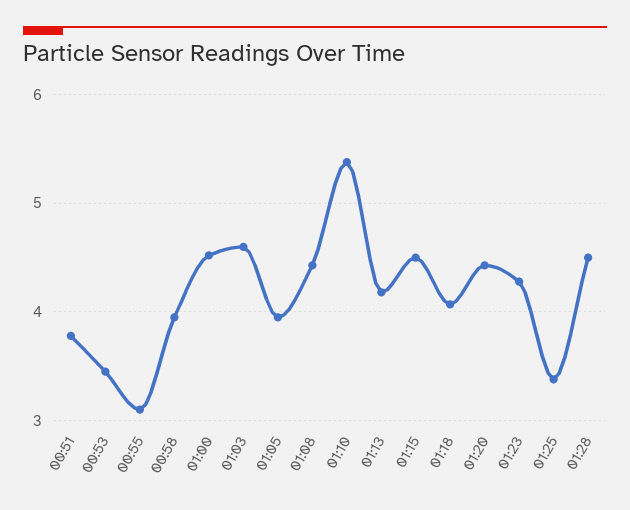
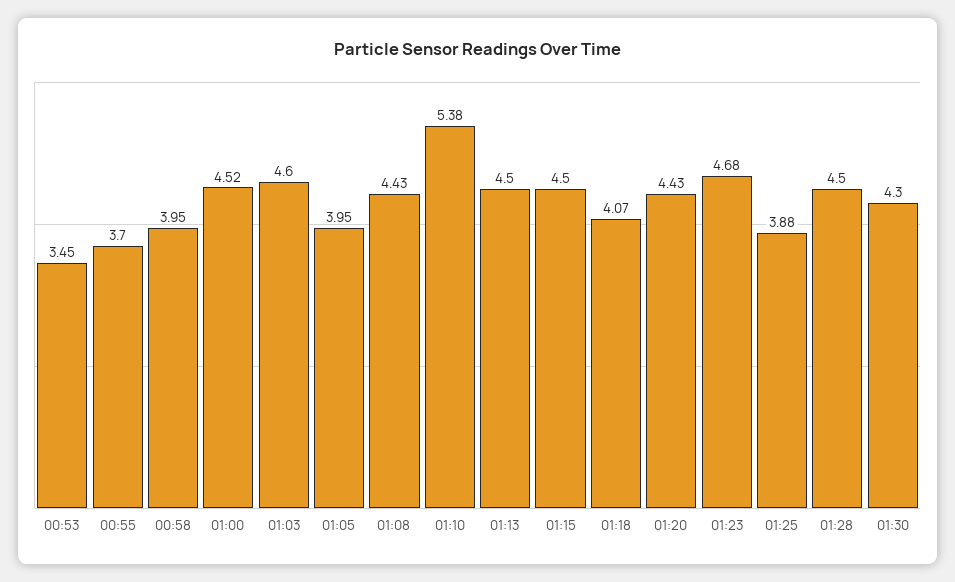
00:51: 3.8 -> none
00:55: 3.1 -> 3.7
01:13: 4.2 -> 4.5
01:23: 4.3 -> 4.68
01:25: 3.4 -> 3.88
01:30: none -> 4.3

